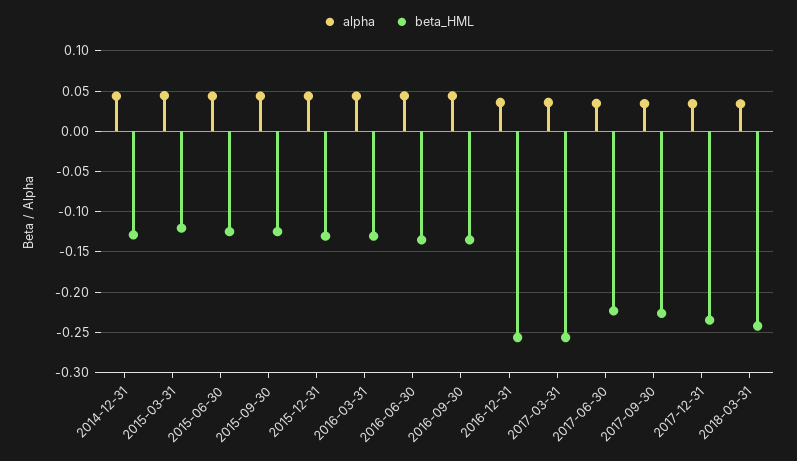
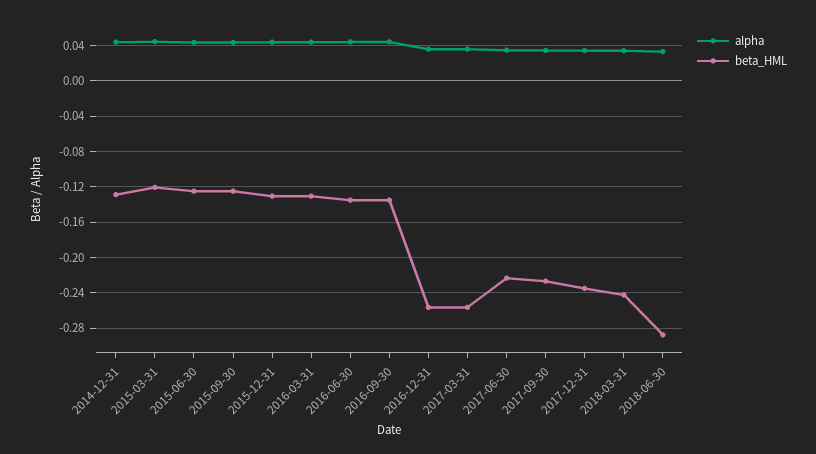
alpha, 2018-06-30: none -> 0.03
beta_HML, 2018-06-30: none -> -0.29

